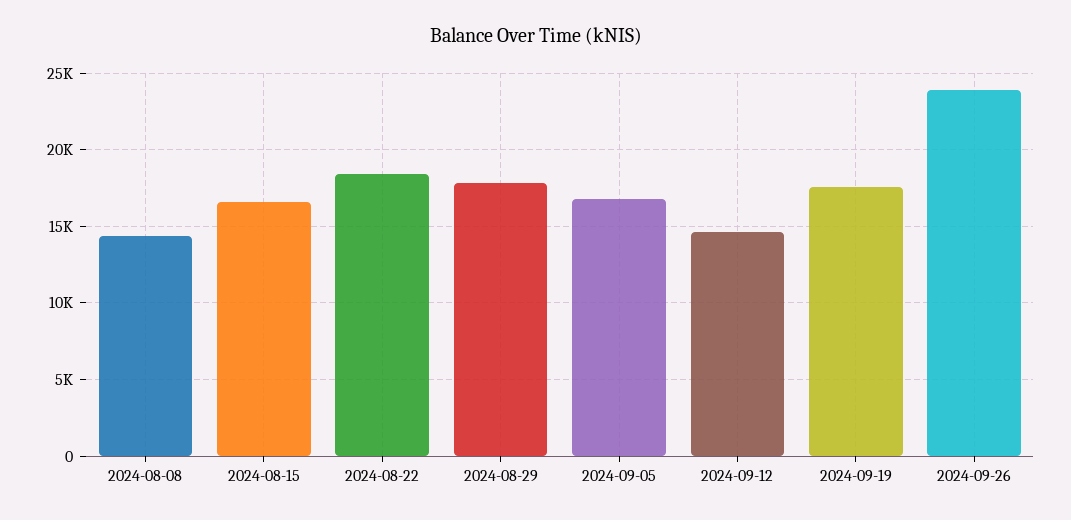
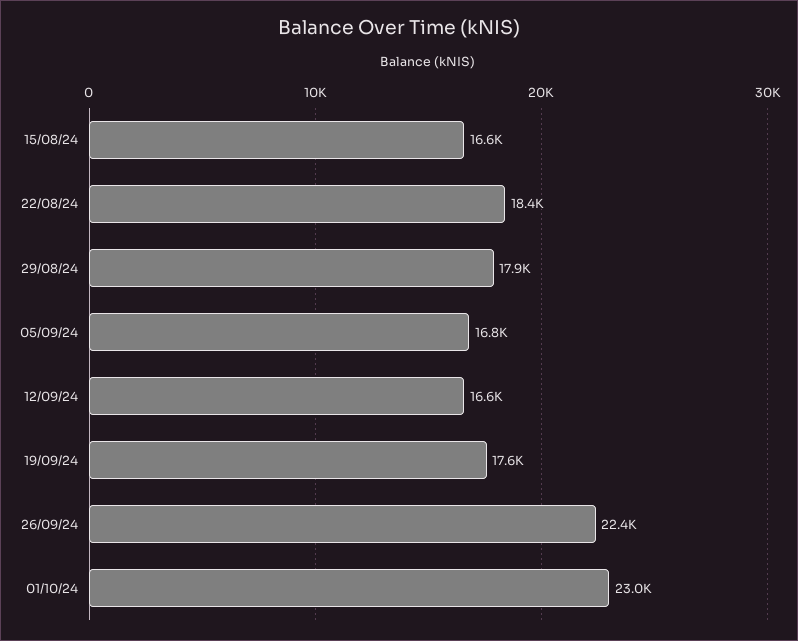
2024-08-08: 14500 -> none
2024-09-12: 14500 -> 16600
2024-09-26: 24000 -> 22400
01/10/24: none -> 23000

